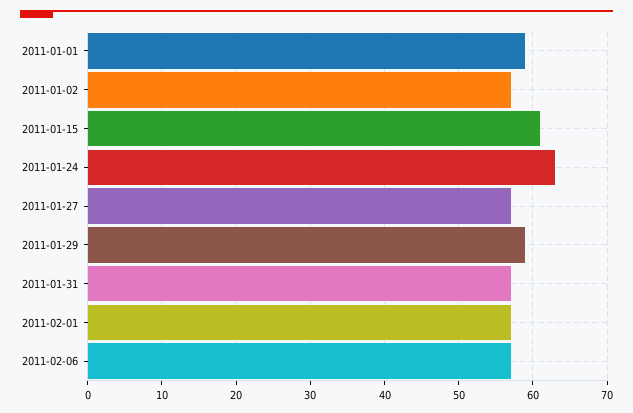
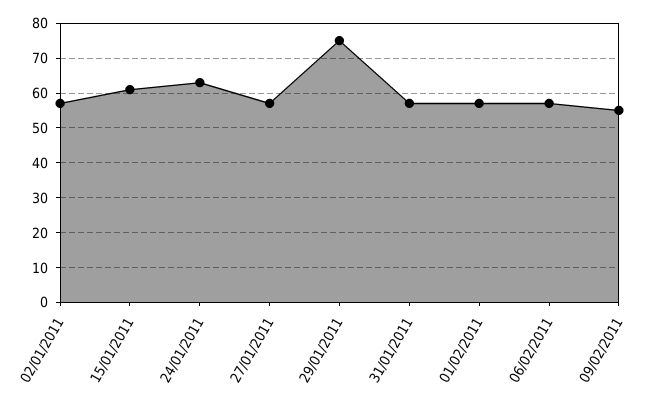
2011-01-01: 59 -> none
2011-01-29: 59 -> 75
09/02/2011: none -> 55

